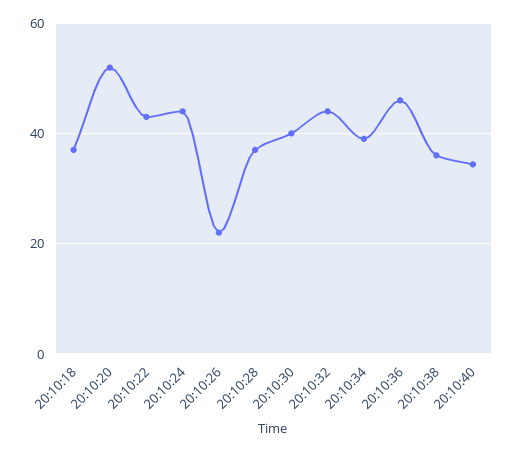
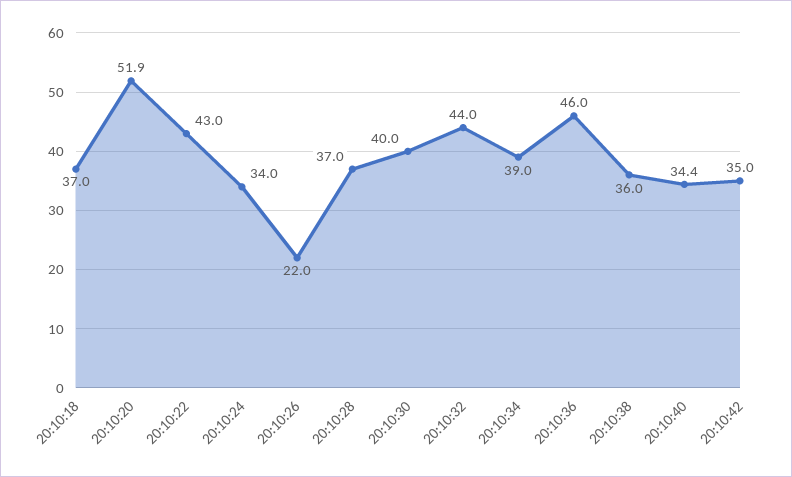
20:10:24: 44 -> 34
20:10:42: none -> 35

